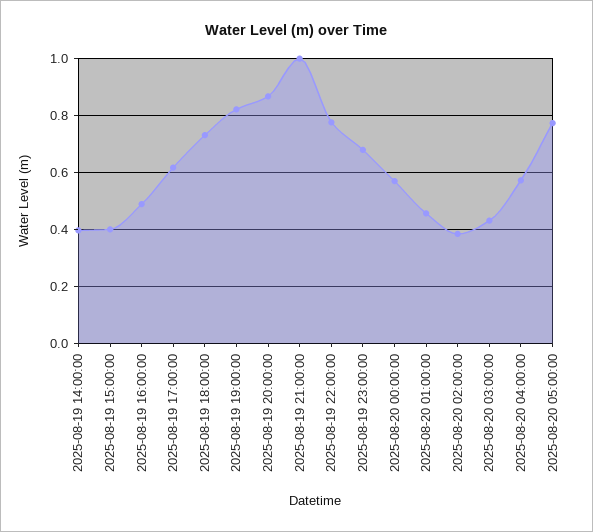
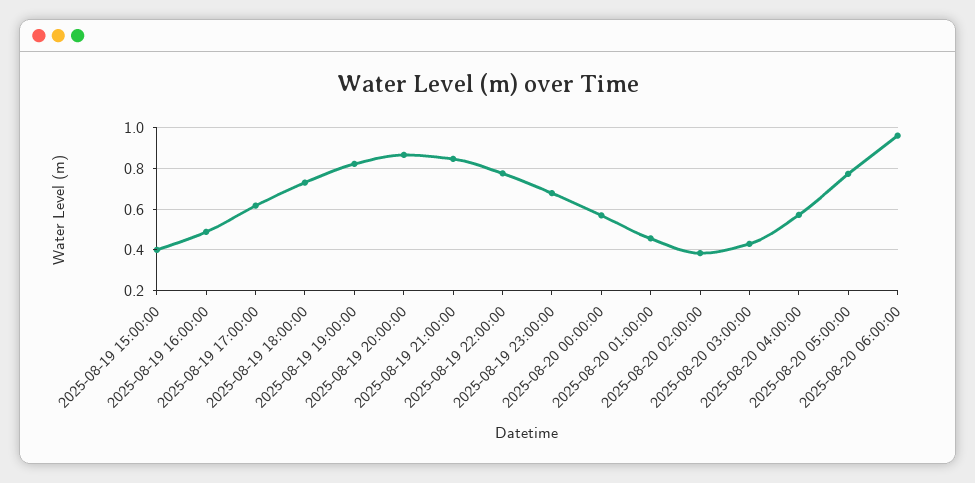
2025-08-19 14:00:00: 0.4 -> none
2025-08-19 21:00:00: 1 -> 0.85
2025-08-20 06:00:00: none -> 0.95

